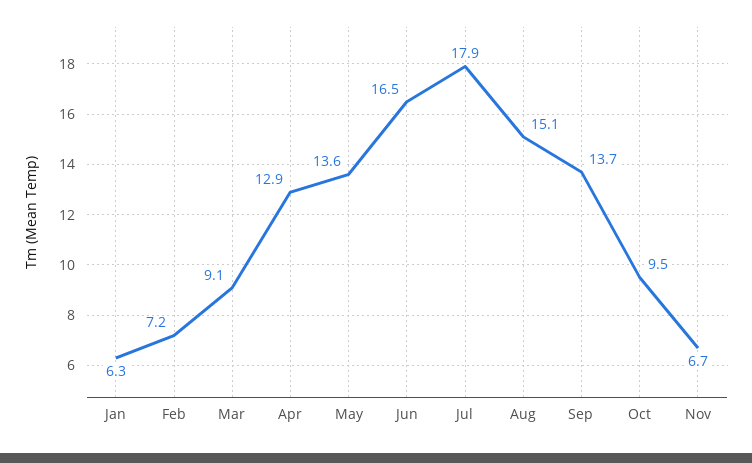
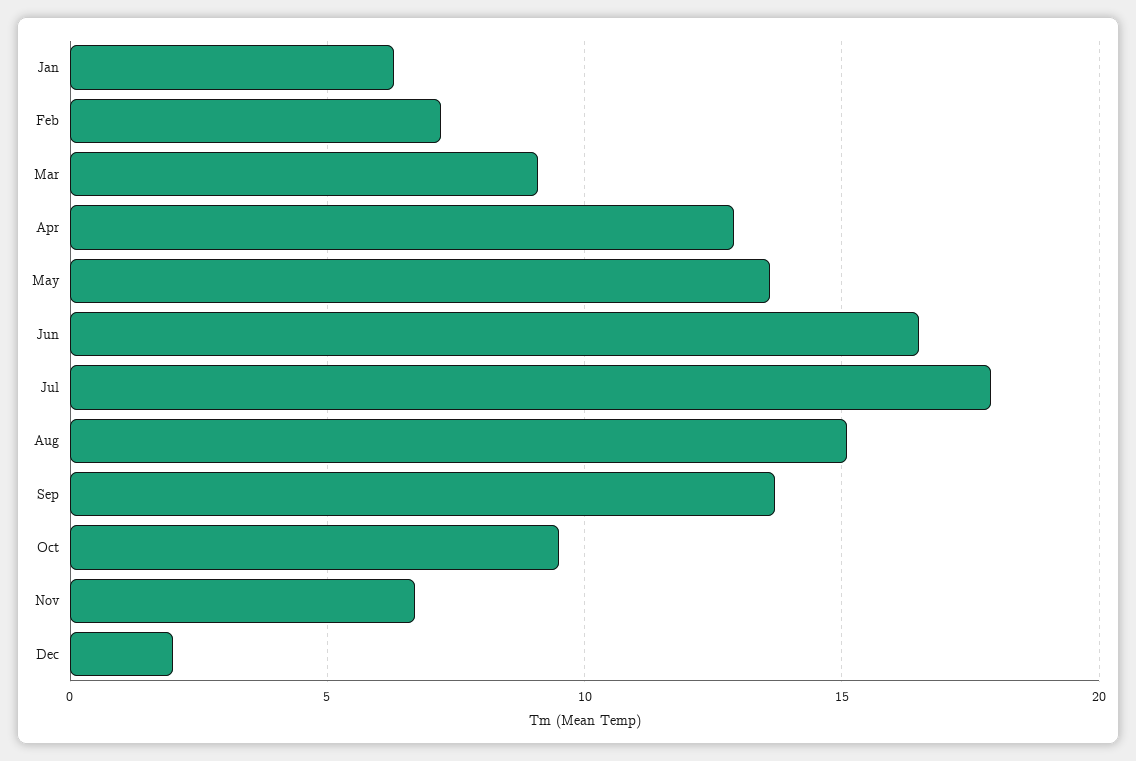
Dec: none -> 2

